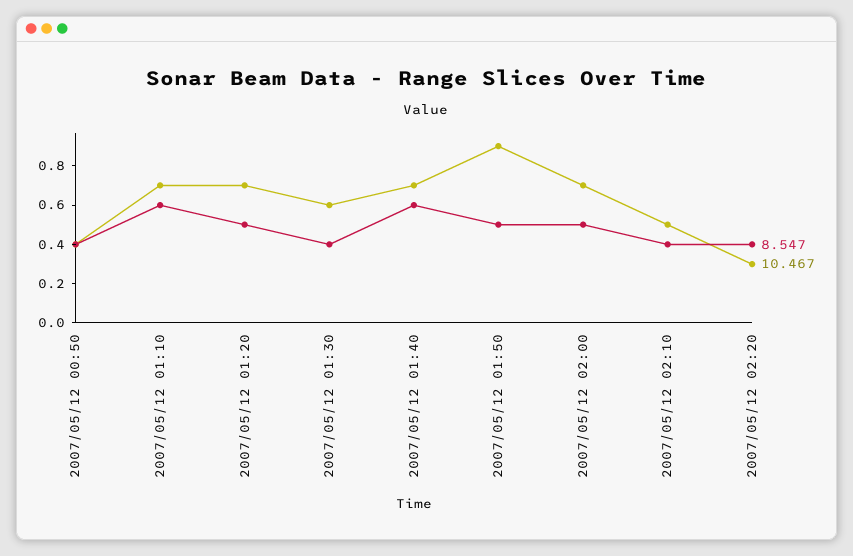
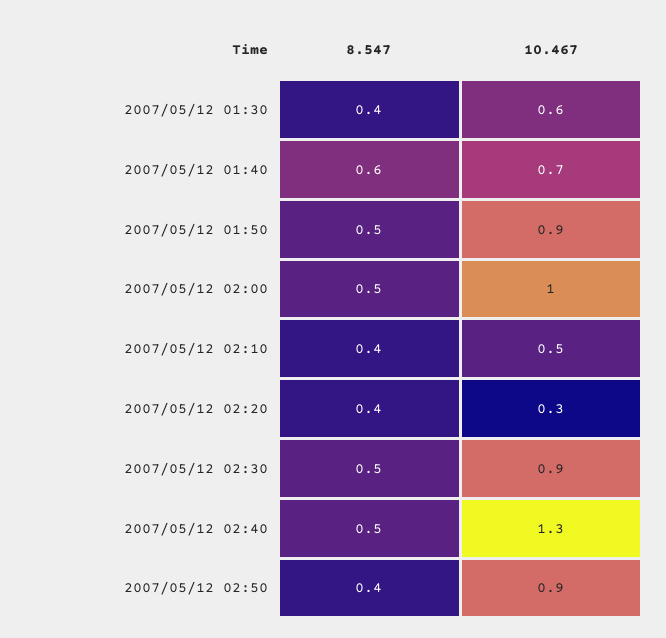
8.547, 2007/05/12 00:50: 0.4 -> none
10.467, 2007/05/12 00:50: 0.4 -> none
8.547, 2007/05/12 01:10: 0.6 -> none
10.467, 2007/05/12 01:10: 0.7 -> none
8.547, 2007/05/12 01:20: 0.5 -> none
10.467, 2007/05/12 01:20: 0.7 -> none
10.467, 2007/05/12 02:00: 0.7 -> 1
8.547, 2007/05/12 02:30: none -> 0.5
10.467, 2007/05/12 02:30: none -> 0.9
8.547, 2007/05/12 02:40: none -> 0.5
10.467, 2007/05/12 02:40: none -> 1.3
8.547, 2007/05/12 02:50: none -> 0.4
10.467, 2007/05/12 02:50: none -> 0.9

